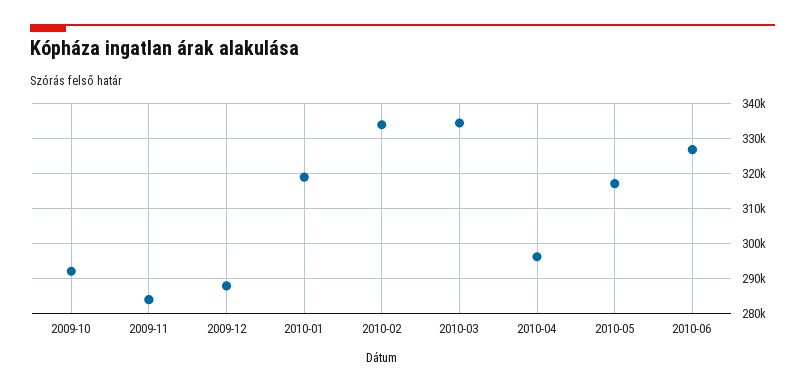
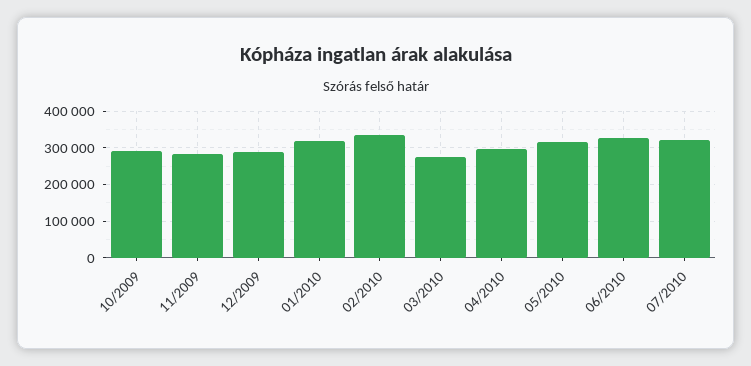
2010-03: 334000 -> 280000
07/2010: none -> 320000

